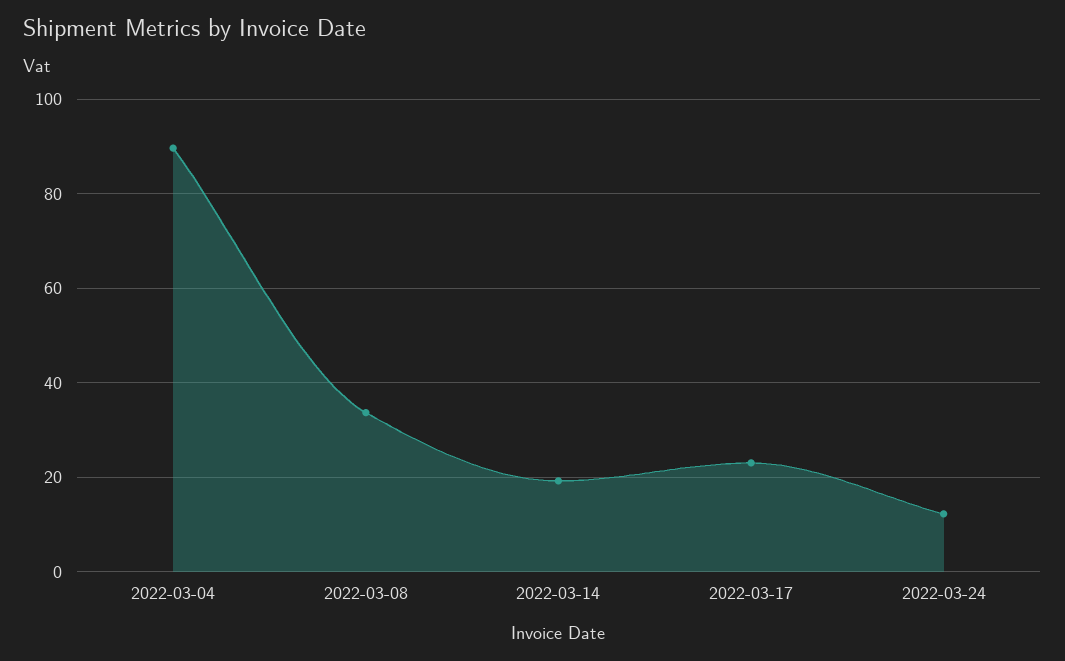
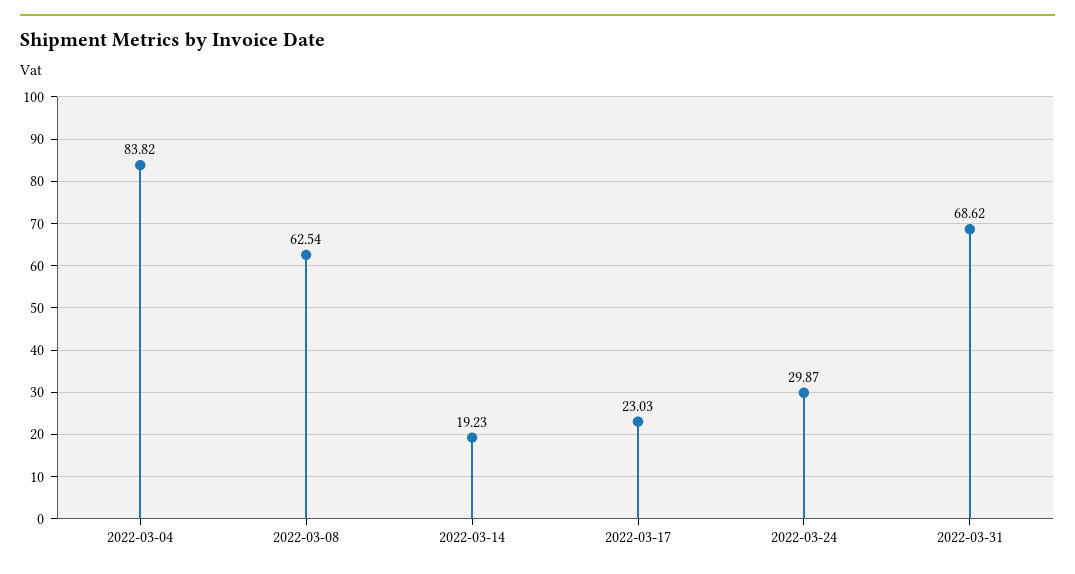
2022-03-04: 90 -> 83.82
2022-03-08: 34 -> 62.54
2022-03-24: 12 -> 29.87
2022-03-31: none -> 68.62

